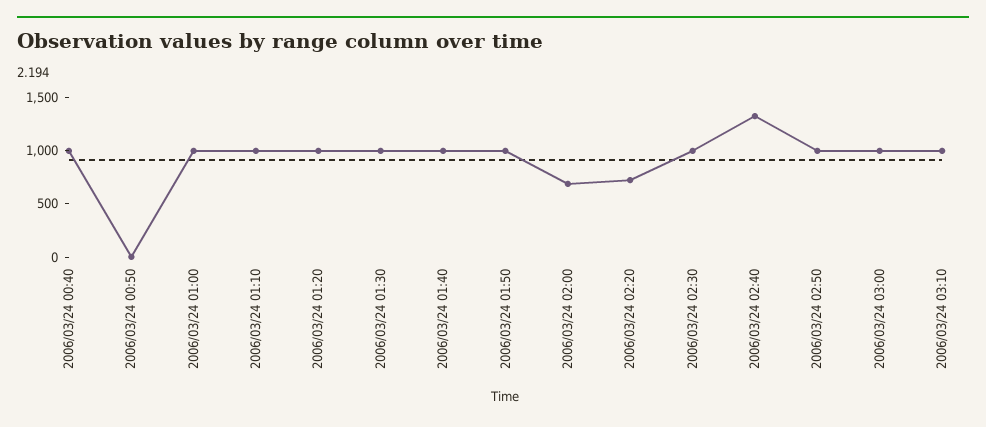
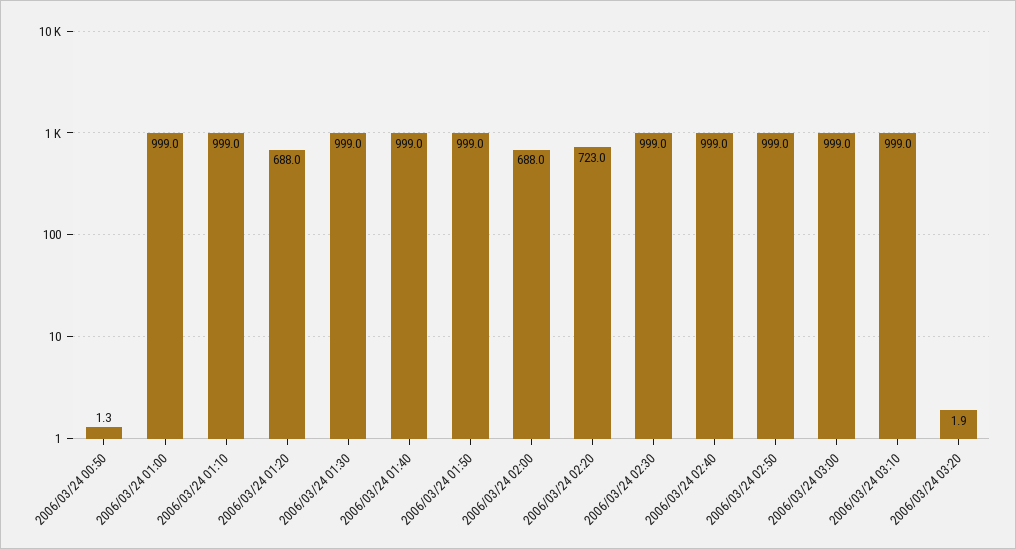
2006/03/24 00:40: 1000 -> none
2006/03/24 01:20: 1000 -> 688
2006/03/24 02:40: 1300 -> 999
2006/03/24 03:20: none -> 1.9

